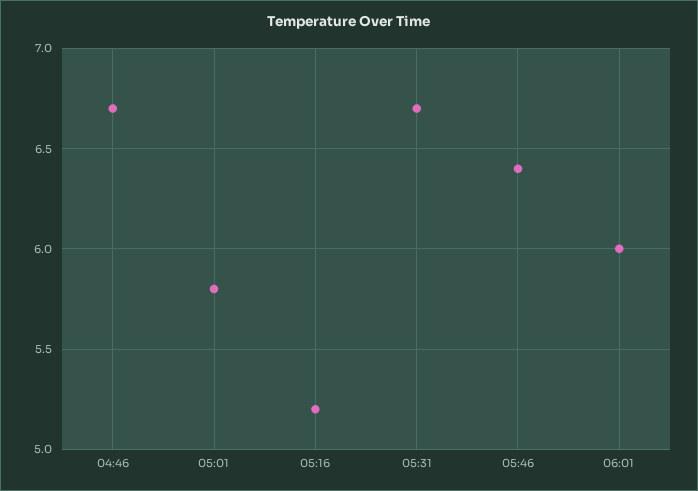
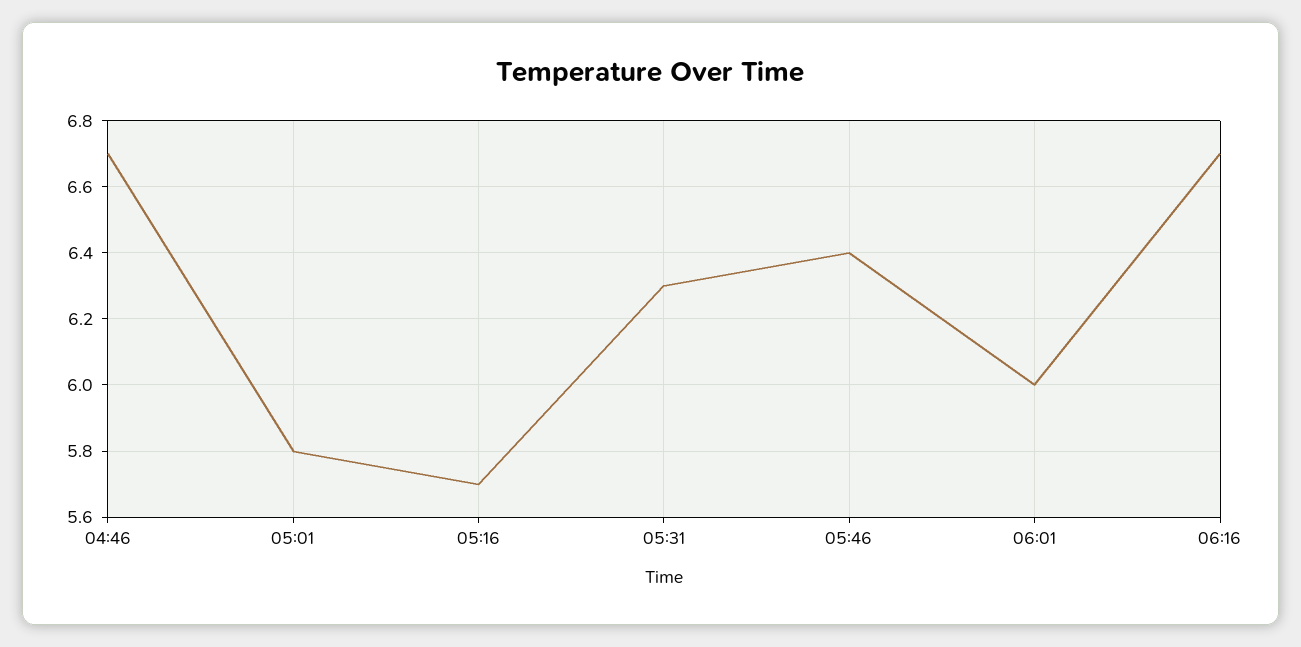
05:16: 5.2 -> 5.7
05:31: 6.7 -> 6.3
06:16: none -> 6.7

